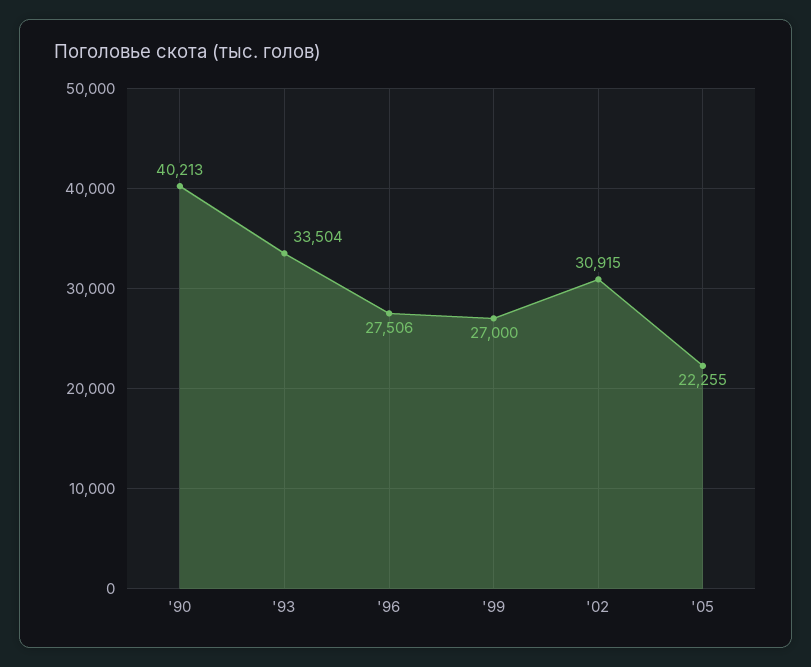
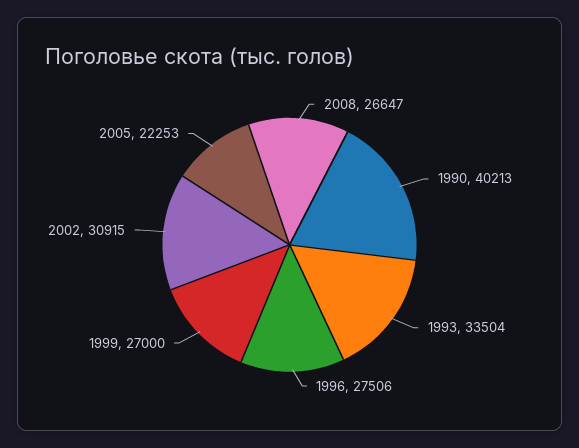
'05: 22255 -> 22253
2008: none -> 26647

